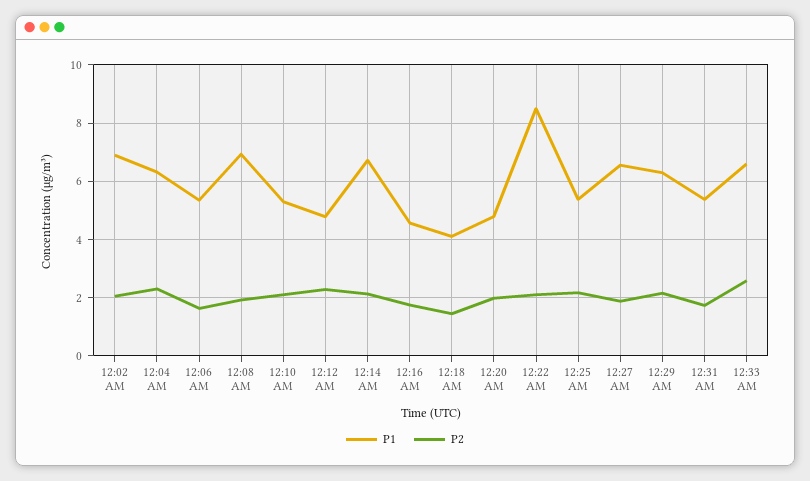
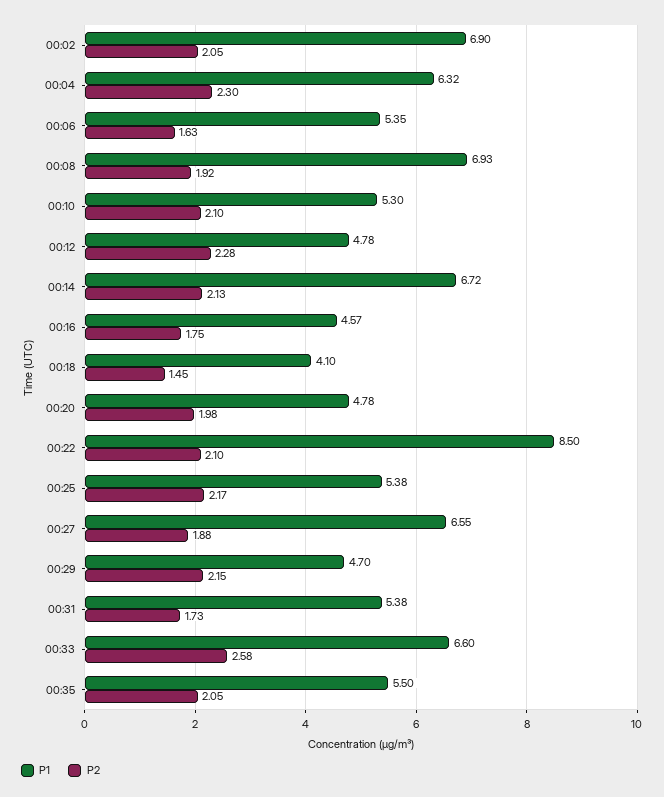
P1, 12:29 AM: 6.25 -> 4.7
P1, 00:35: none -> 5.5
P2, 00:35: none -> 2.05

